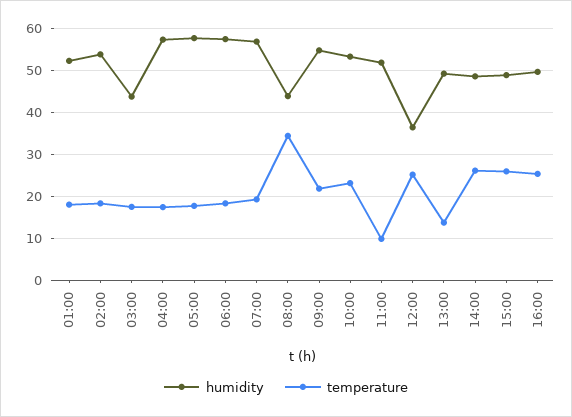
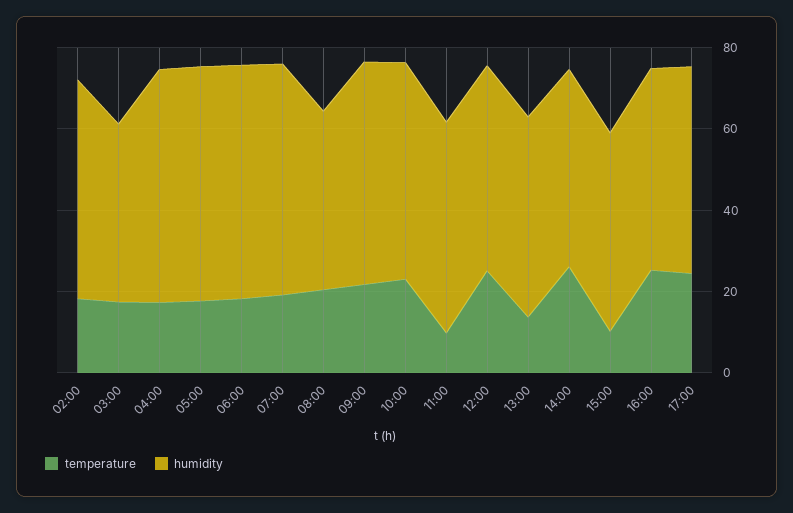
humidity, 01:00: 52 -> none
temperature, 01:00: 18 -> none
temperature, 08:00: 34 -> 20
humidity, 12:00: 36 -> 50
temperature, 15:00: 26 -> 10
temperature, 17:00: none -> 25
humidity, 17:00: none -> 50

